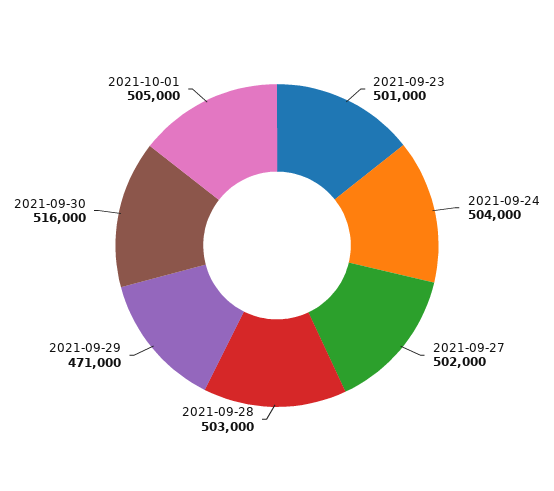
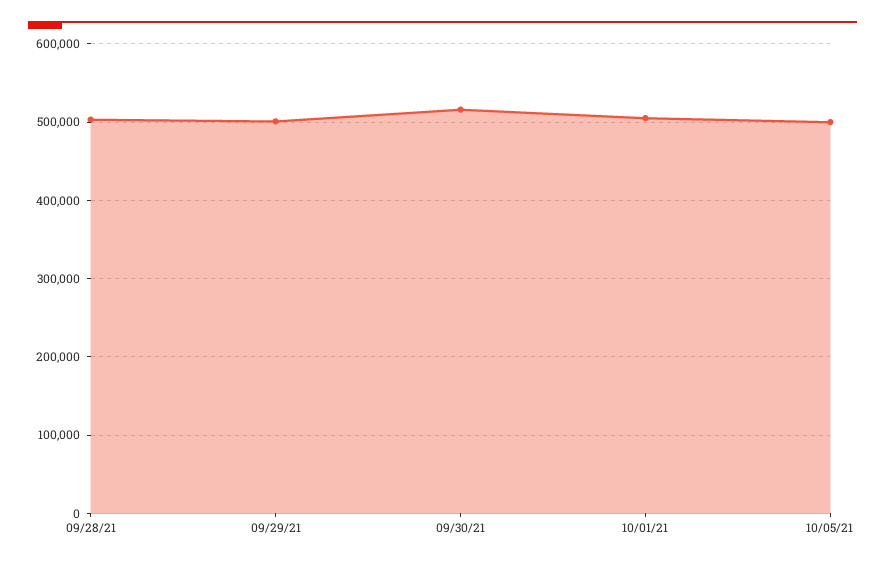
2021-09-23: 501000 -> none
2021-09-24: 504000 -> none
2021-09-27: 502000 -> none
2021-09-29: 471000 -> 500000
10/05/21: none -> 500000

